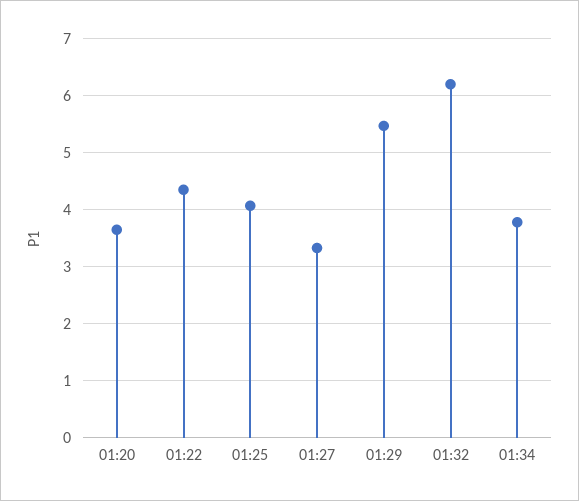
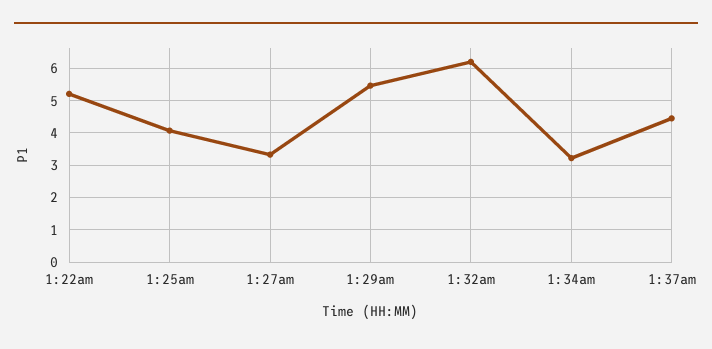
01:20: 3.6 -> none
01:22: 4.4 -> 5.2
01:34: 3.8 -> 3.2
1:37am: none -> 4.4

